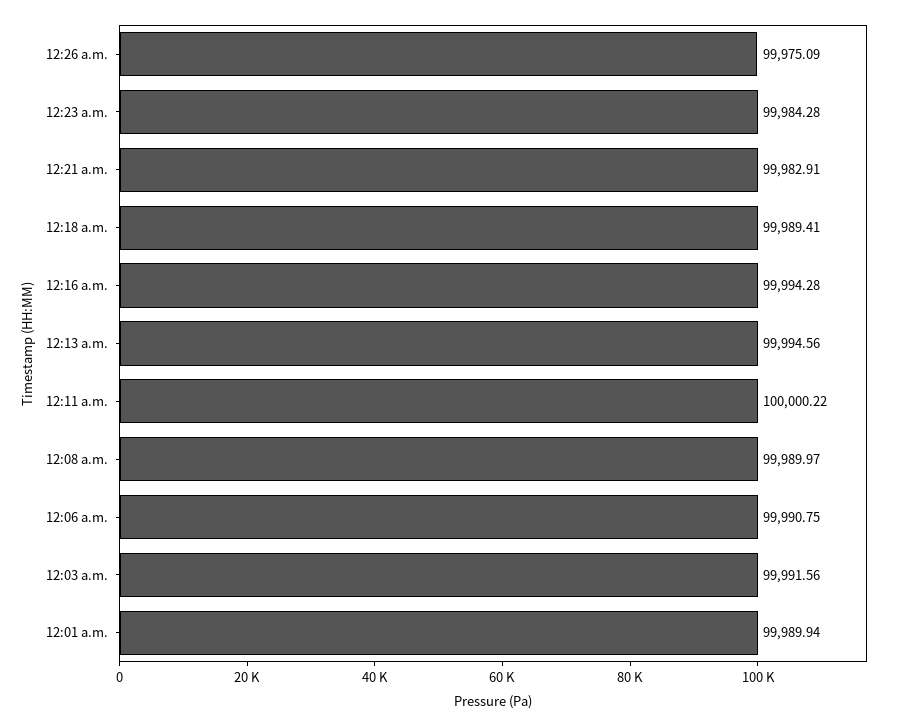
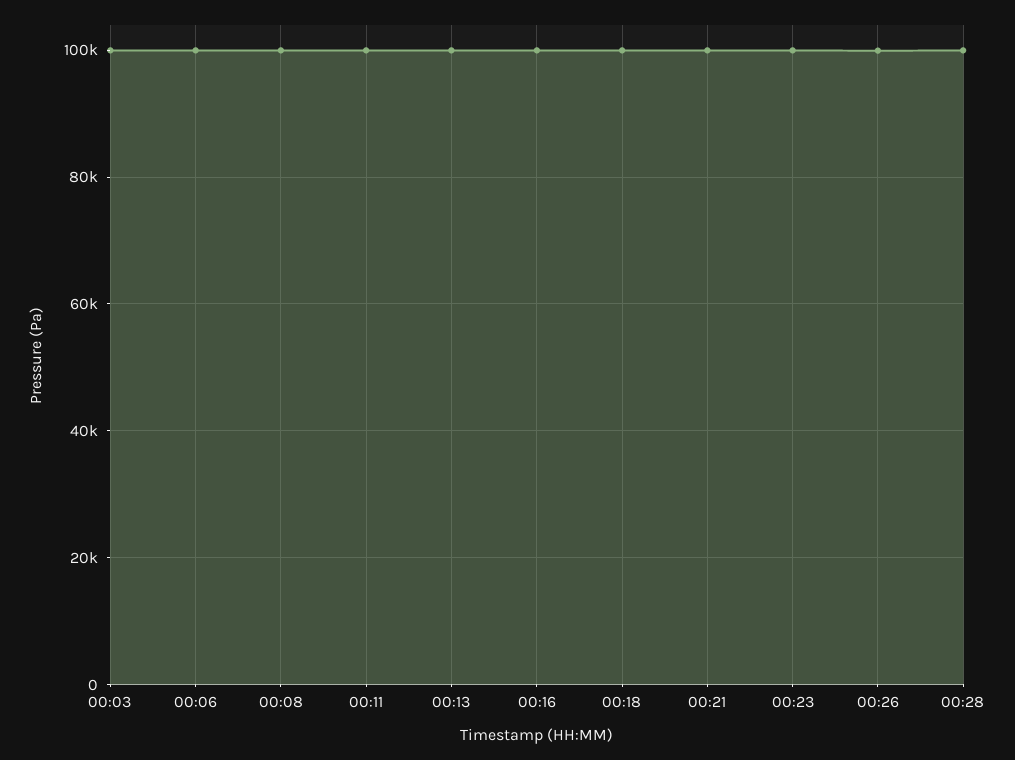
12:01 a.m.: 99989.94 -> none
00:28: none -> 100000

